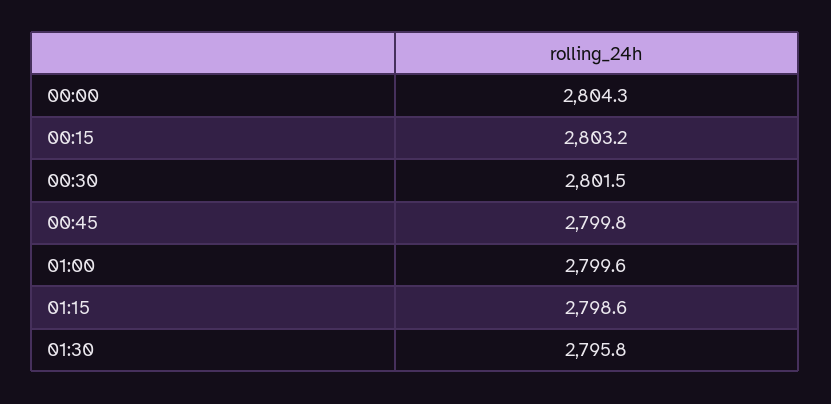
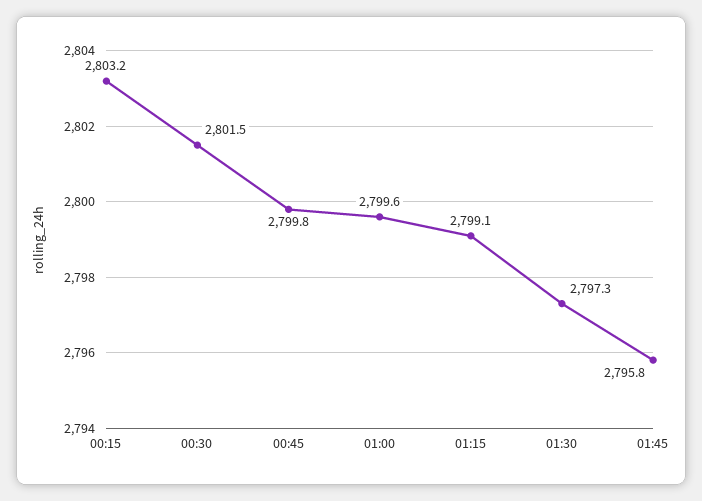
00:00: 2804.3 -> none
01:15: 2798.6 -> 2799.1
01:30: 2795.8 -> 2797.3
01:45: none -> 2795.8

